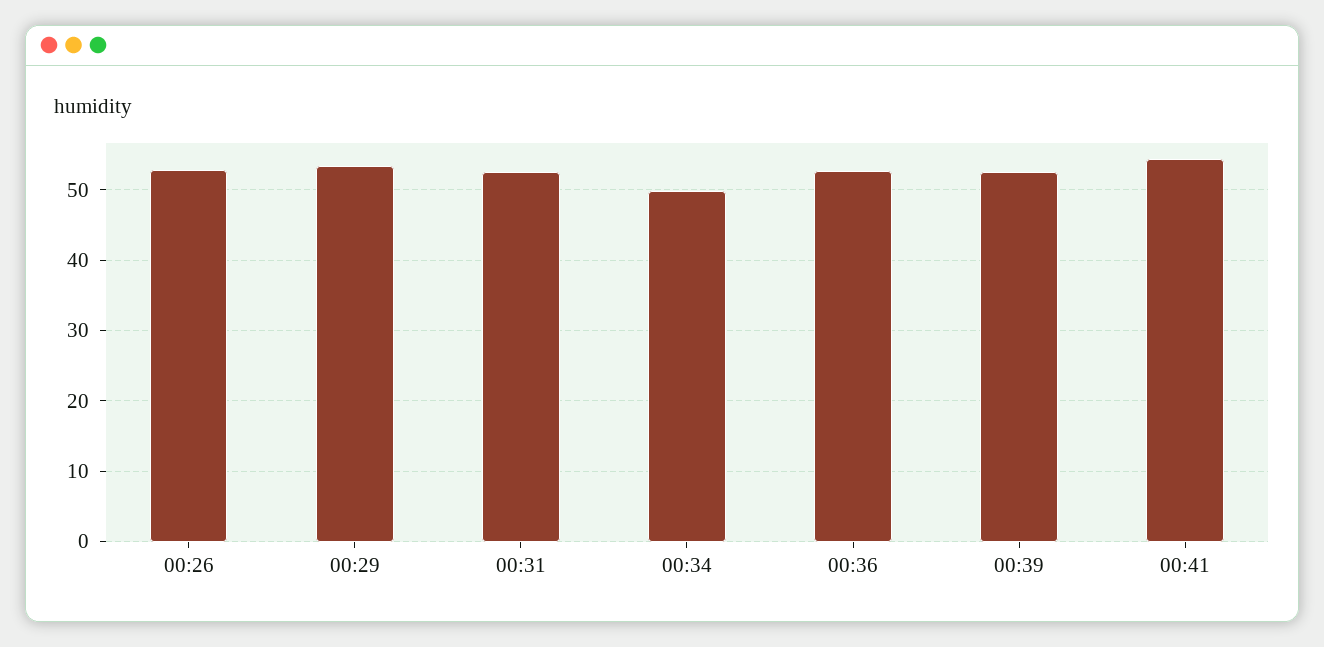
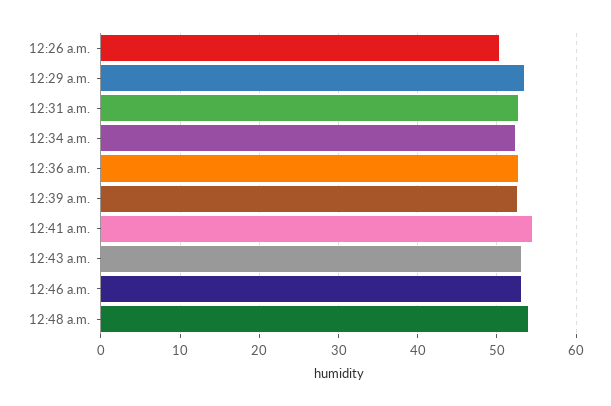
00:26: 53 -> 50
00:34: 50 -> 52
12:43 a.m.: none -> 53
12:46 a.m.: none -> 53
12:48 a.m.: none -> 54

